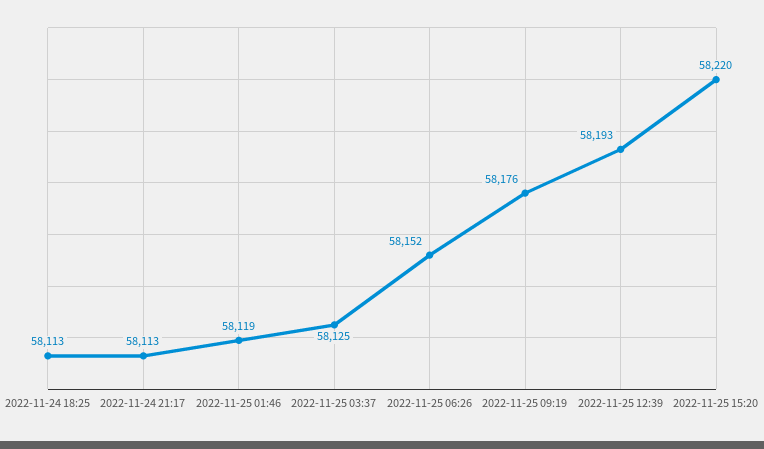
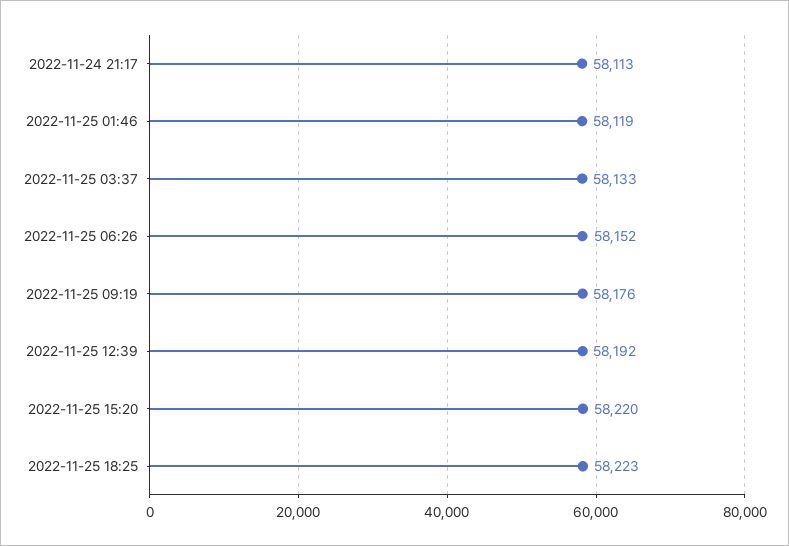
2022-11-24 18:25: 58113 -> none
2022-11-25 03:37: 58125 -> 58133
2022-11-25 12:39: 58193 -> 58192
2022-11-25 18:25: none -> 58223

